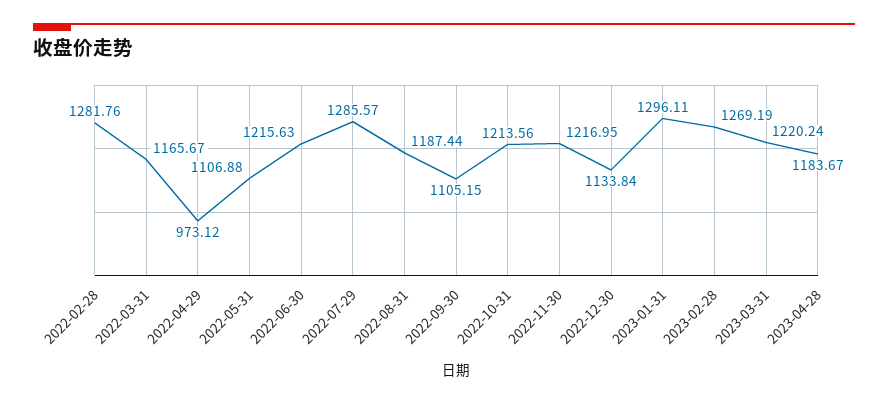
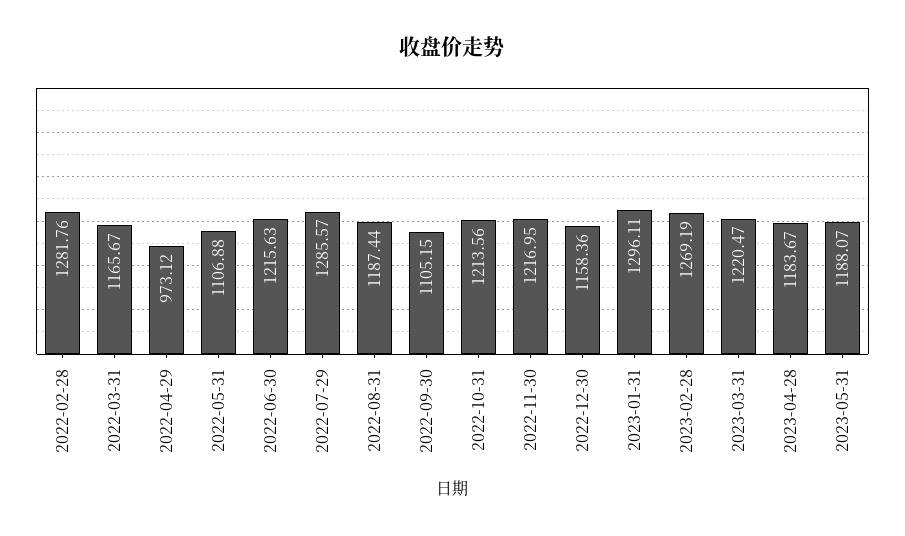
2022-12-30: 1133.84 -> 1158.36
2023-03-31: 1220.24 -> 1220.47
2023-05-31: none -> 1188.07

